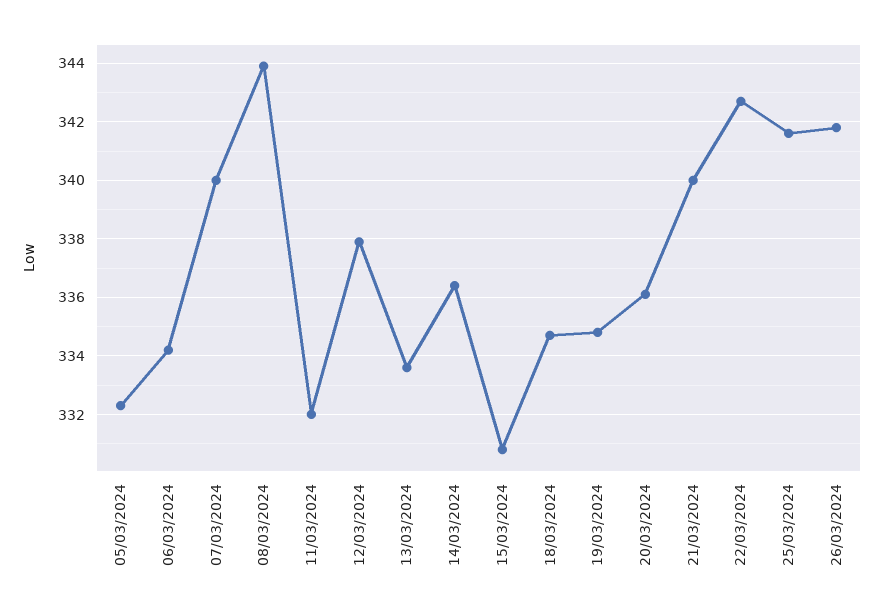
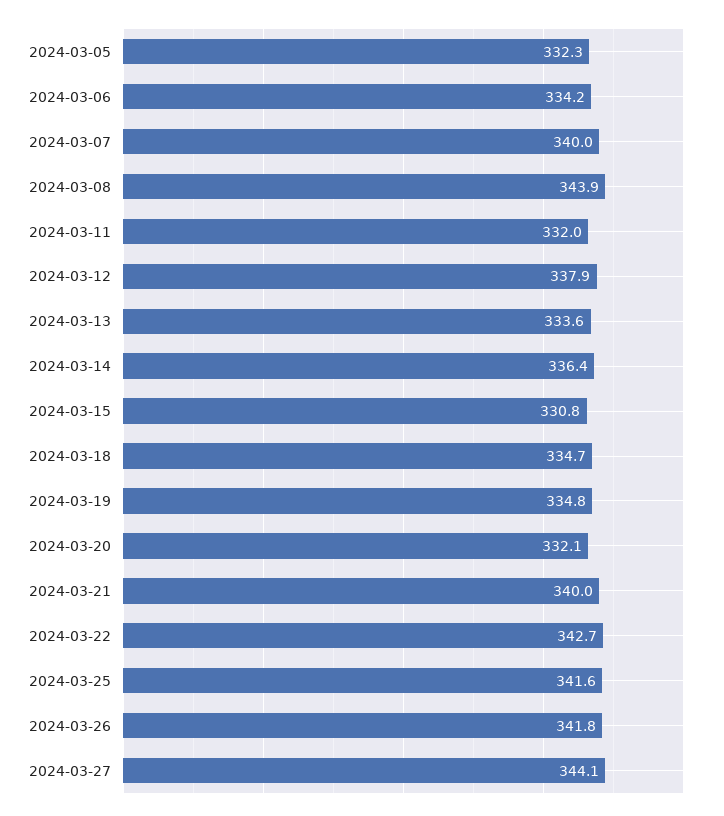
20/03/2024: 336 -> 332.1
2024-03-27: none -> 344.1

